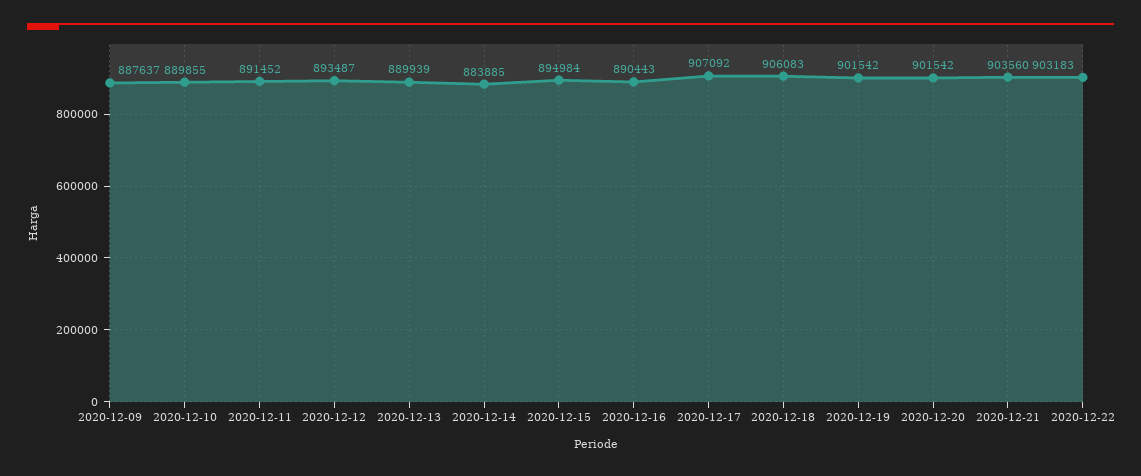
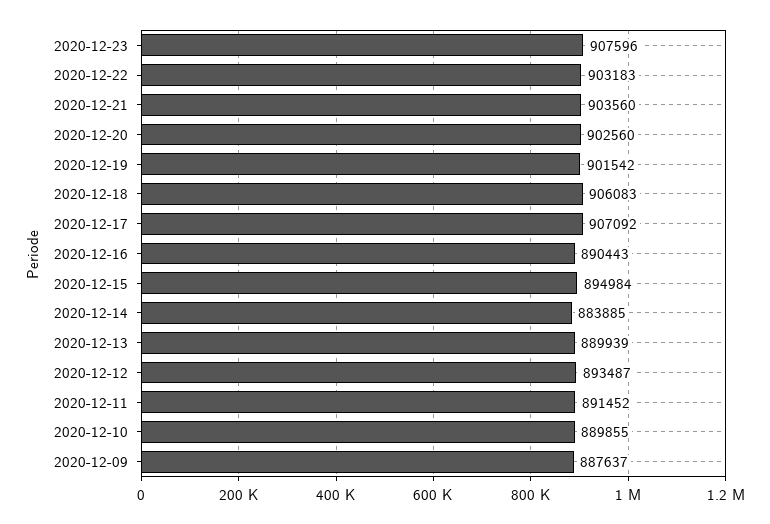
2020-12-20: 901542 -> 902560
2020-12-23: none -> 907596

